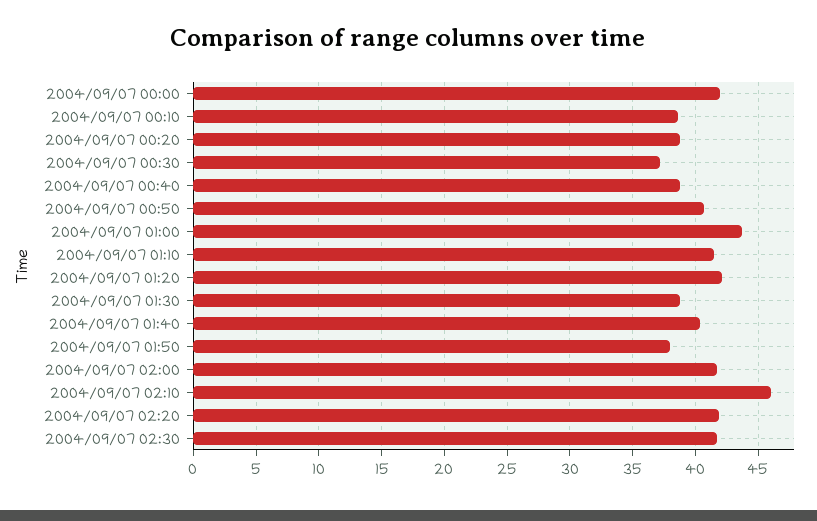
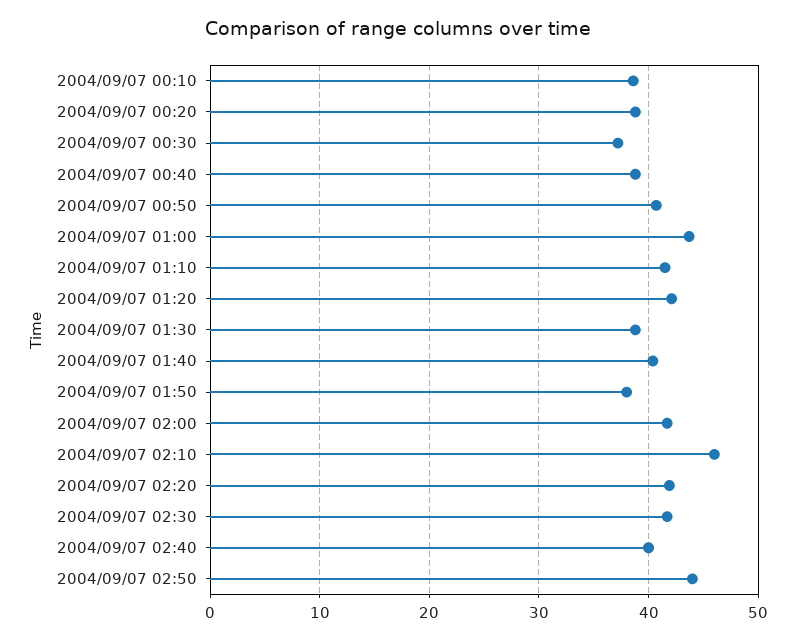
2004/09/07 00:00: 42 -> none
2004/09/07 02:40: none -> 40
2004/09/07 02:50: none -> 44

